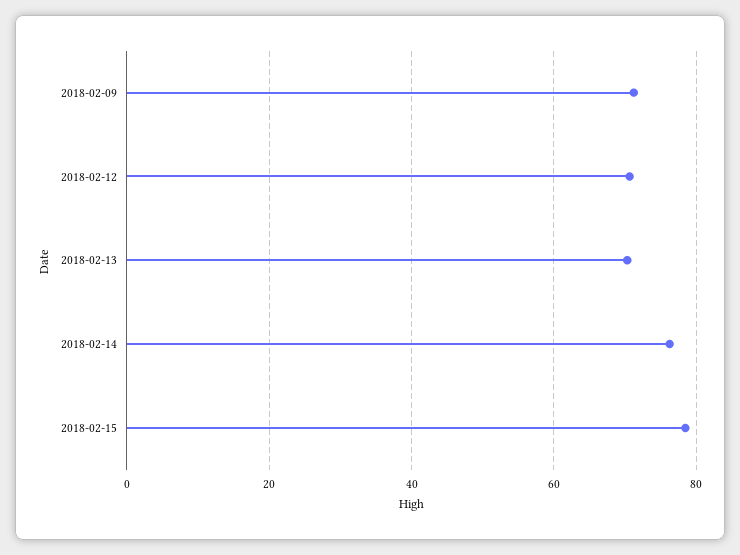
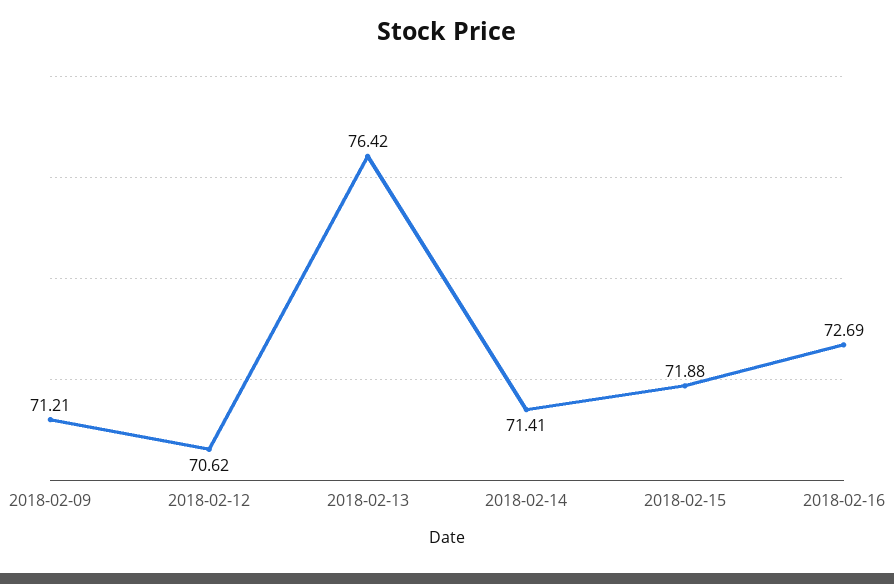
2018-02-13: 70 -> 76.42
2018-02-14: 76 -> 71.41
2018-02-15: 78 -> 71.88
2018-02-16: none -> 72.69

